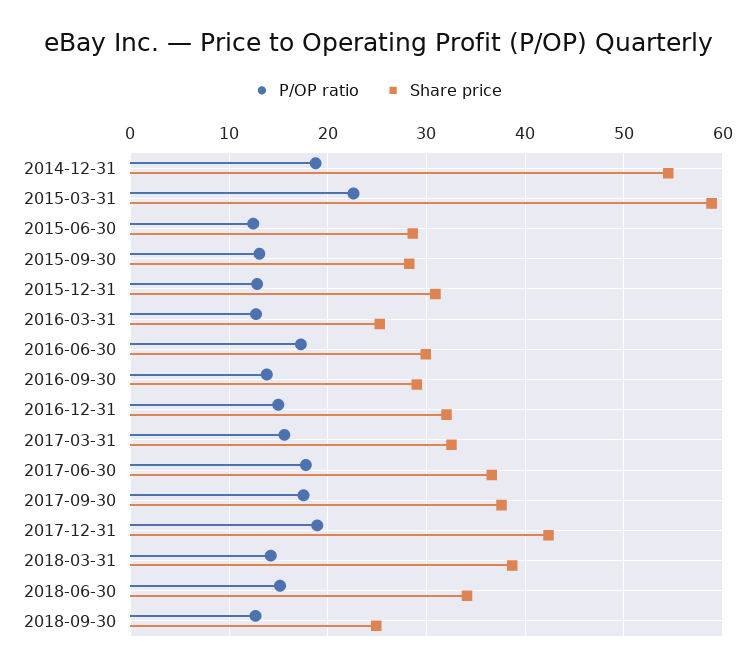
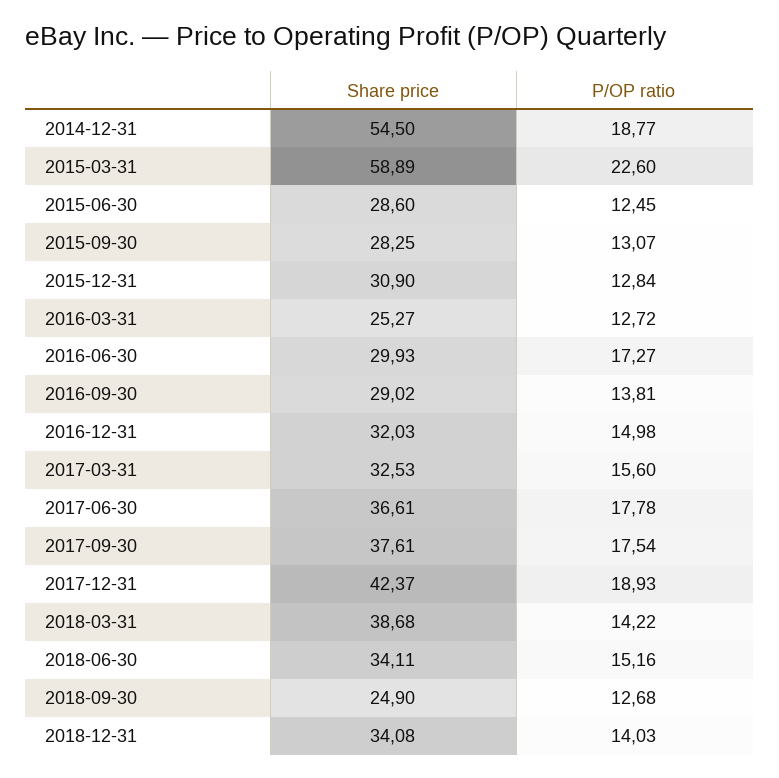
Share price, 2018-12-31: none -> 34.08
P/OP ratio, 2018-12-31: none -> 14.03

